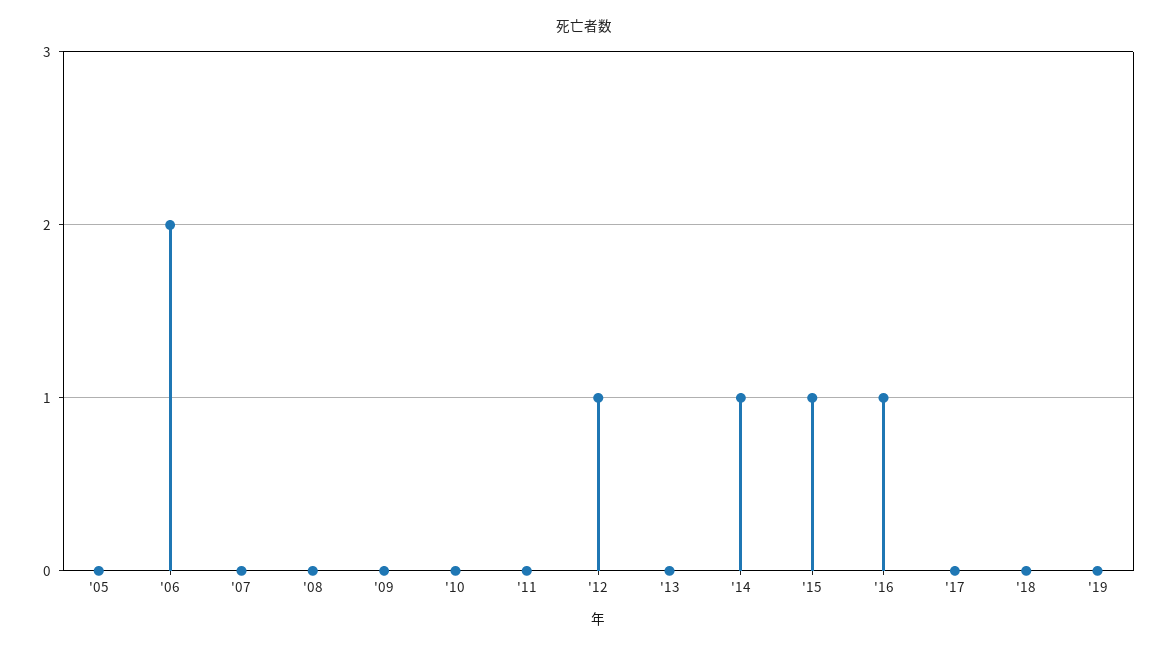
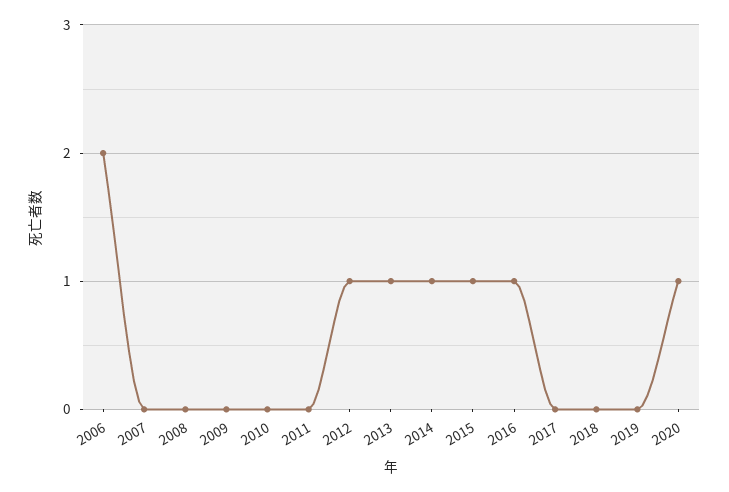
'05: 0 -> none
'13: 0 -> 1
2020: none -> 1

